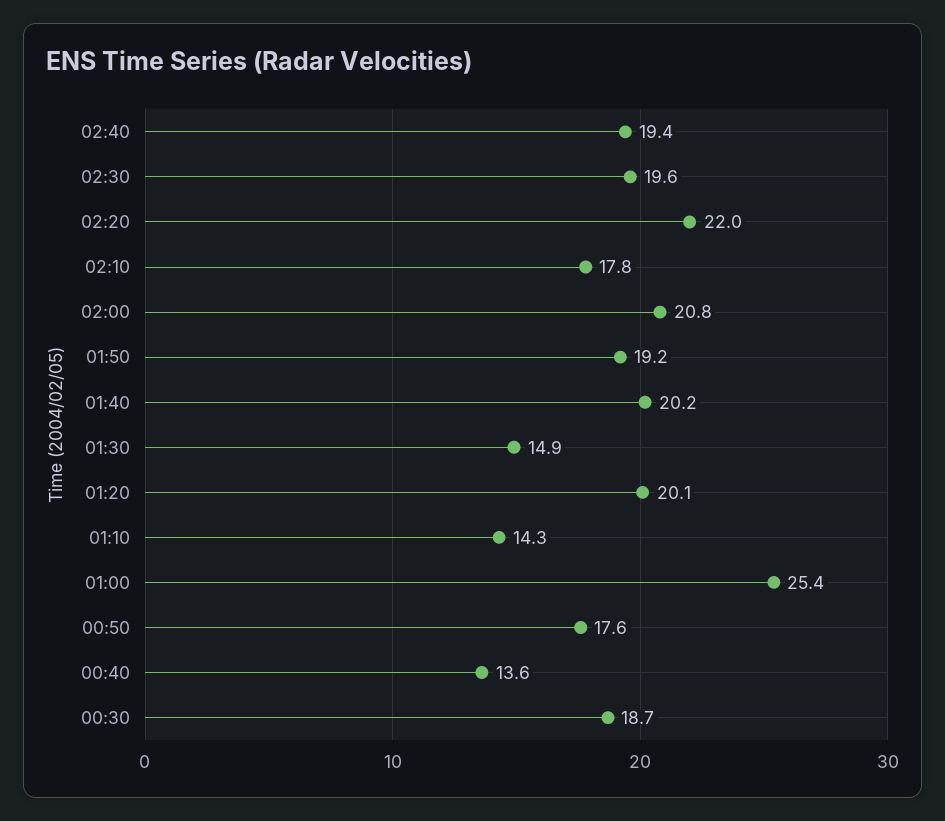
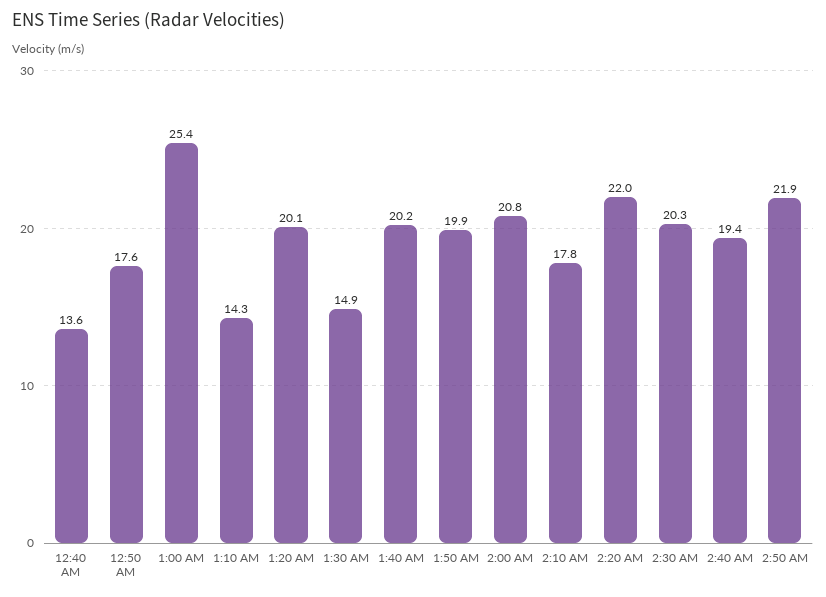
02:30: 19.6 -> 20.3
01:50: 19.2 -> 19.9
00:30: 18.7 -> none
2:50 AM: none -> 21.9

